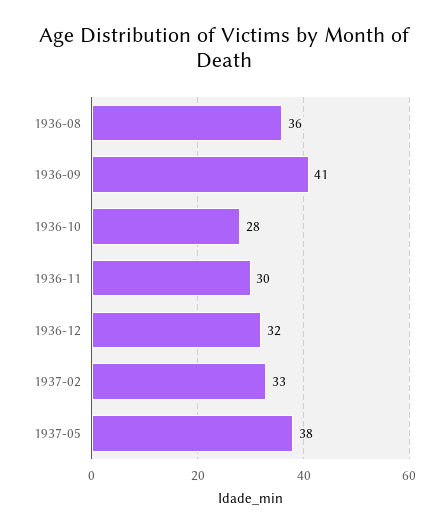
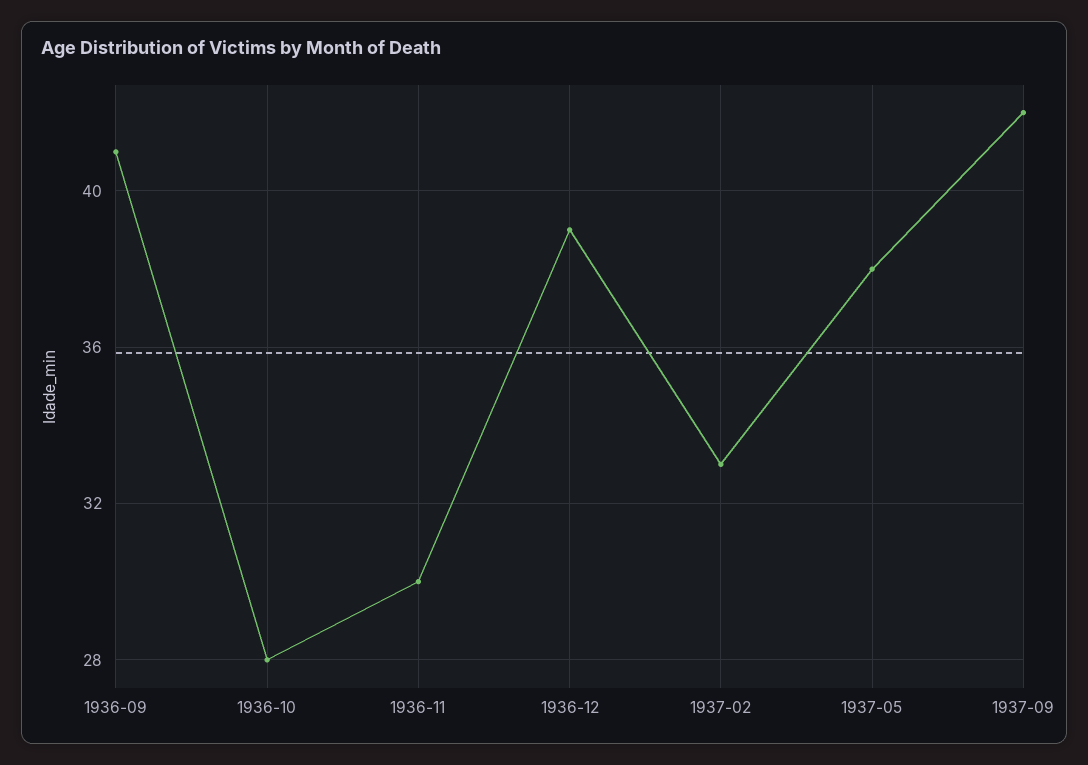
1936-08: 36 -> none
1936-12: 32 -> 39
1937-09: none -> 42

